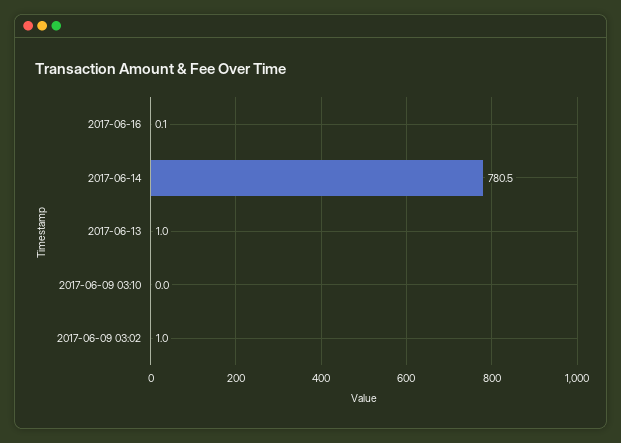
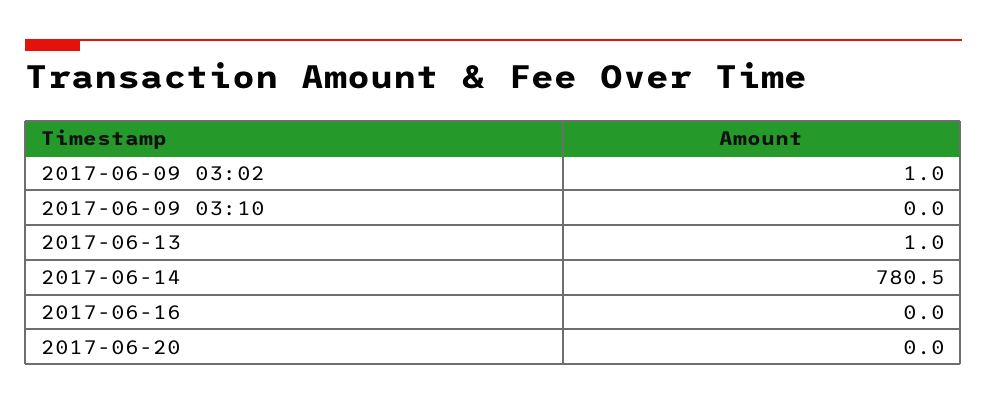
2017-06-16: 0.1 -> 0
2017-06-20: none -> 0

